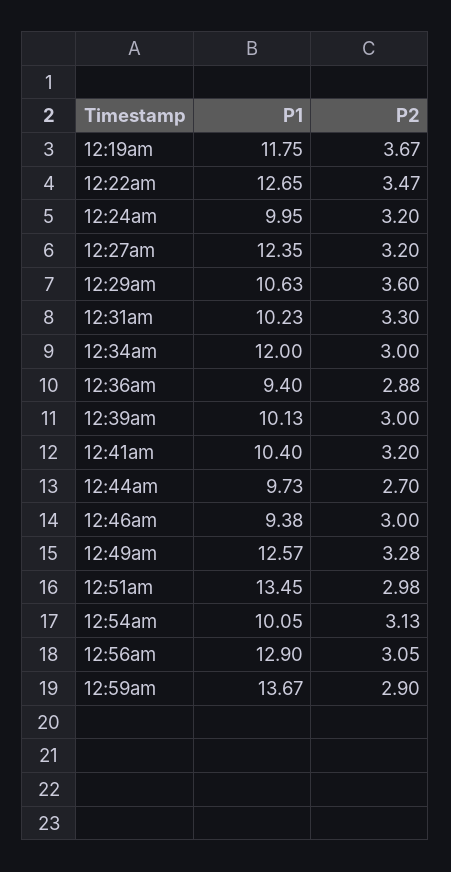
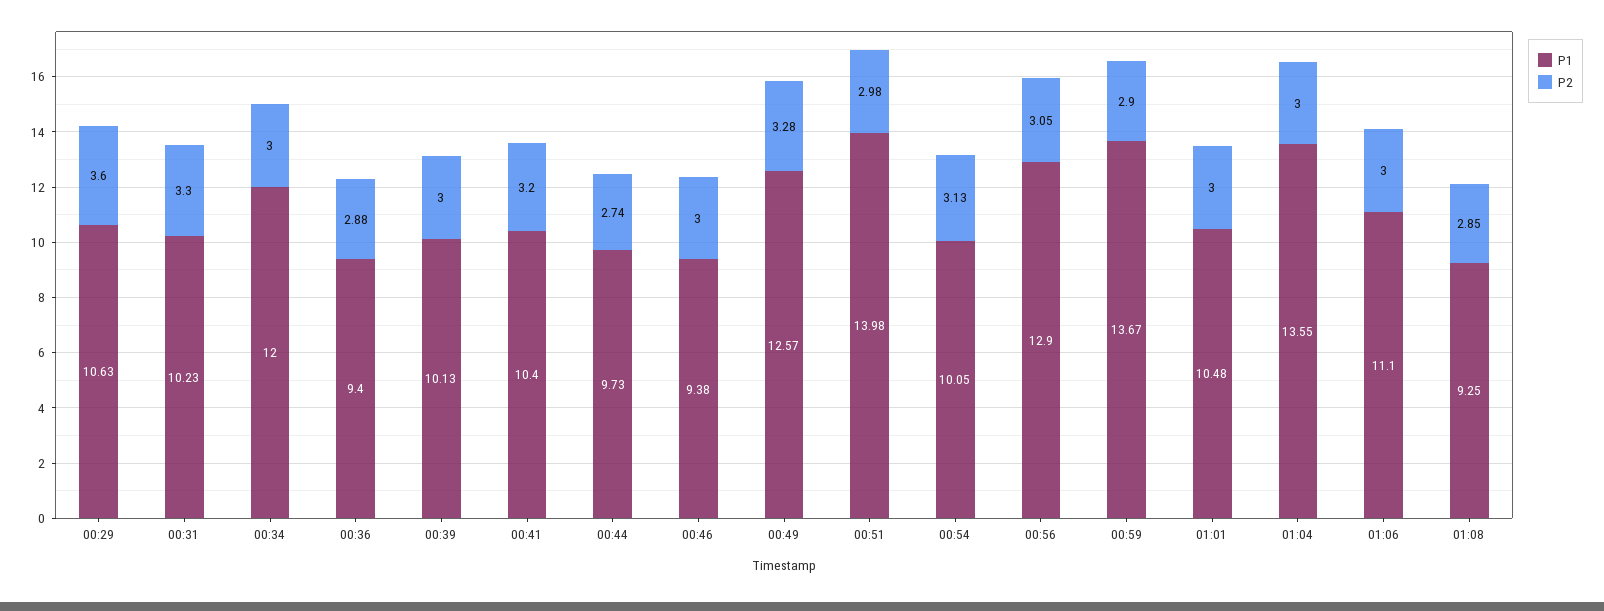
P1, 12:19am: 11.75 -> none
P2, 12:19am: 3.67 -> none
P1, 12:22am: 12.65 -> none
P2, 12:22am: 3.47 -> none
P1, 12:24am: 9.95 -> none
P2, 12:24am: 3.2 -> none
P1, 12:27am: 12.35 -> none
P2, 12:27am: 3.2 -> none
P2, 12:44am: 2.7 -> 2.74
P1, 12:51am: 13.45 -> 13.98
P1, 01:01: none -> 10.48
P2, 01:01: none -> 3
P1, 01:04: none -> 13.55
P2, 01:04: none -> 3
P1, 01:06: none -> 11.1
P2, 01:06: none -> 3
P1, 01:08: none -> 9.25
P2, 01:08: none -> 2.85

